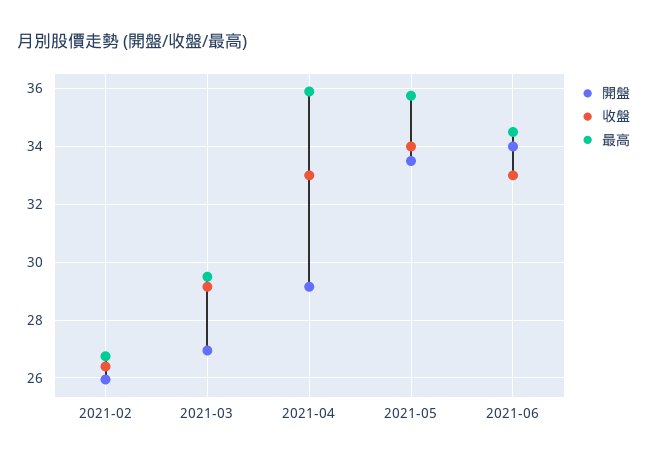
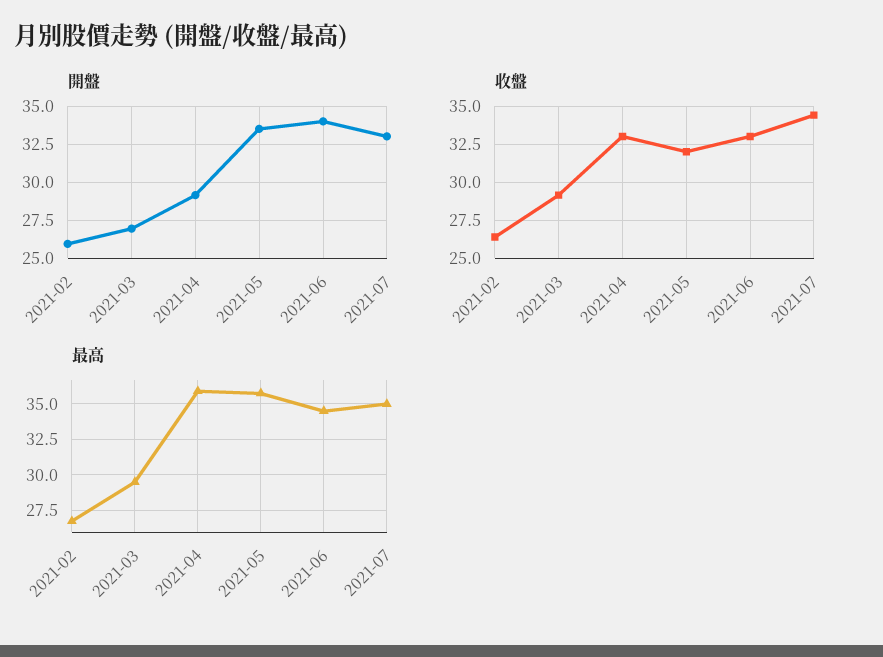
收盤, 2021-05: 34 -> 32
開盤, 2021-07: none -> 33
收盤, 2021-07: none -> 34.5
最高, 2021-07: none -> 35

